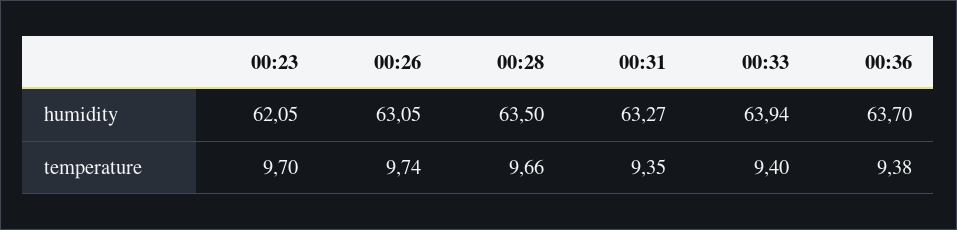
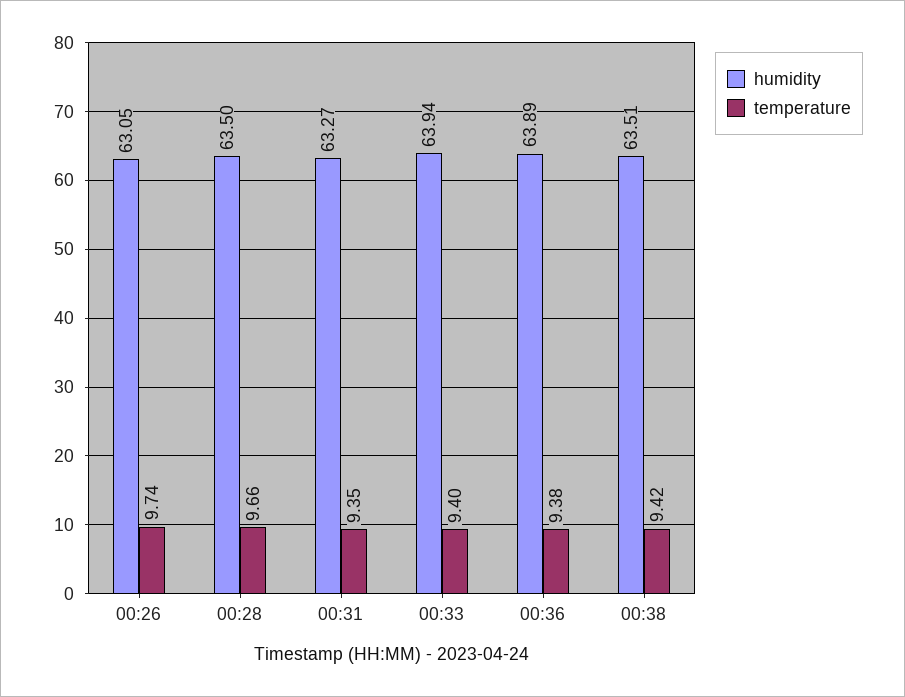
humidity, 00:23: 62.05 -> none
humidity, 00:36: 63.7 -> 63.89
temperature, 00:23: 9.7 -> none
humidity, 00:38: none -> 63.51
temperature, 00:38: none -> 9.42

